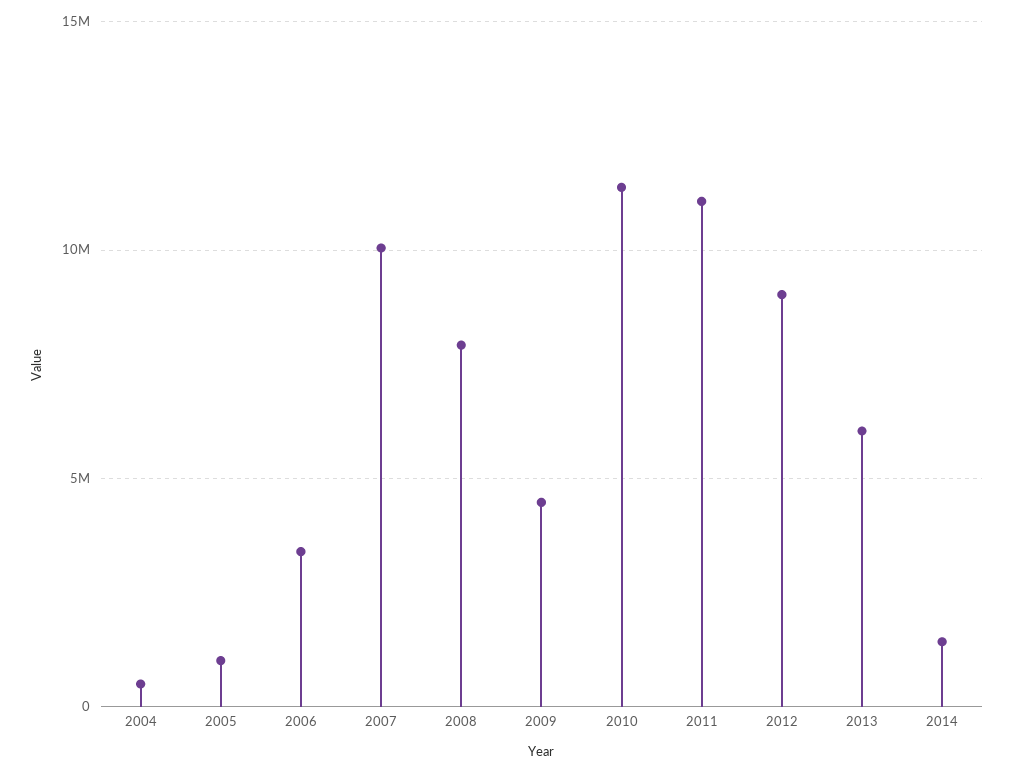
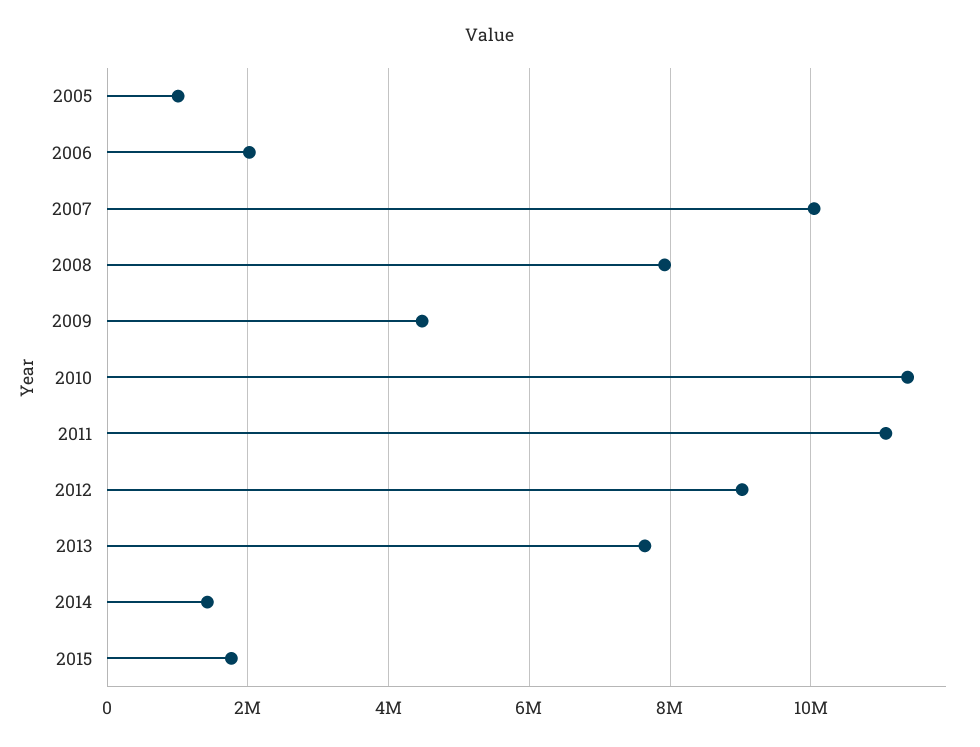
2004: 500000 -> none
2006: 3500000 -> 2000000
2013: 6000000 -> 7600000
2015: none -> 1800000

